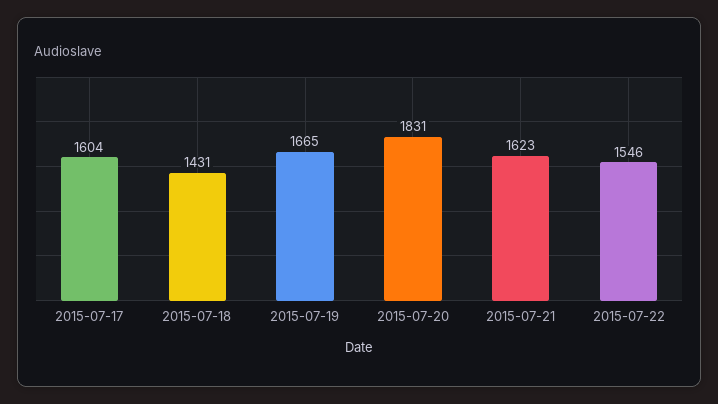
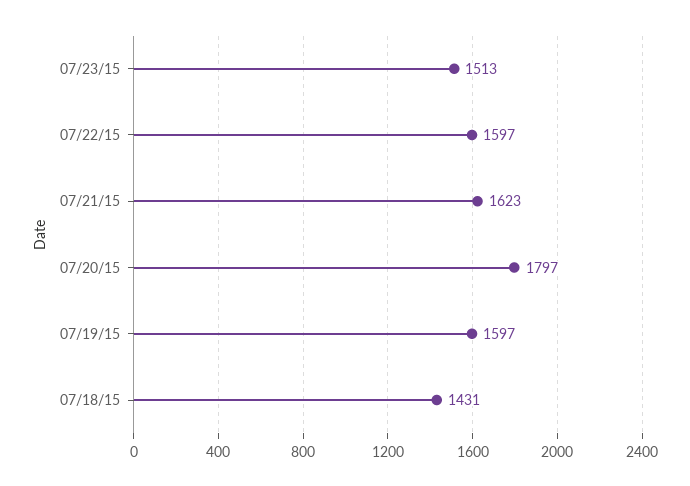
2015-07-17: 1604 -> none
2015-07-19: 1665 -> 1597
2015-07-20: 1831 -> 1797
2015-07-22: 1546 -> 1597
07/23/15: none -> 1513

